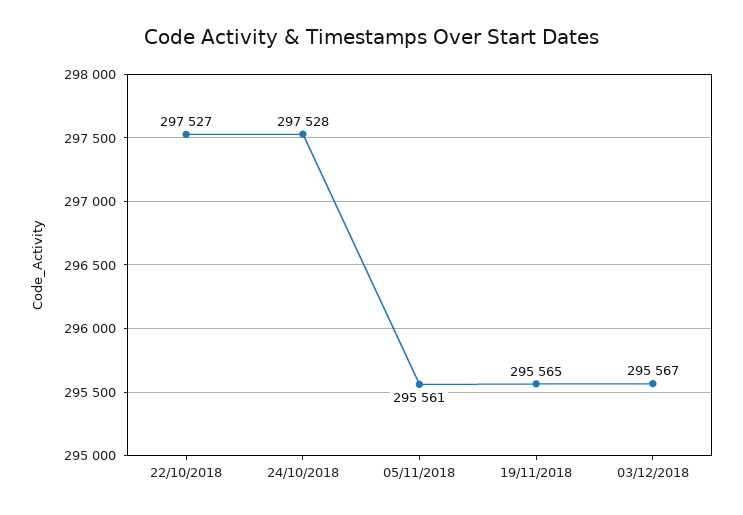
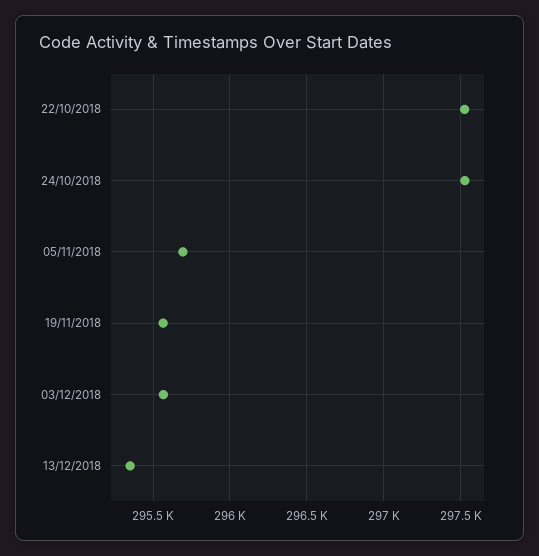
05/11/2018: 295561 -> 295700
13/12/2018: none -> 295350

